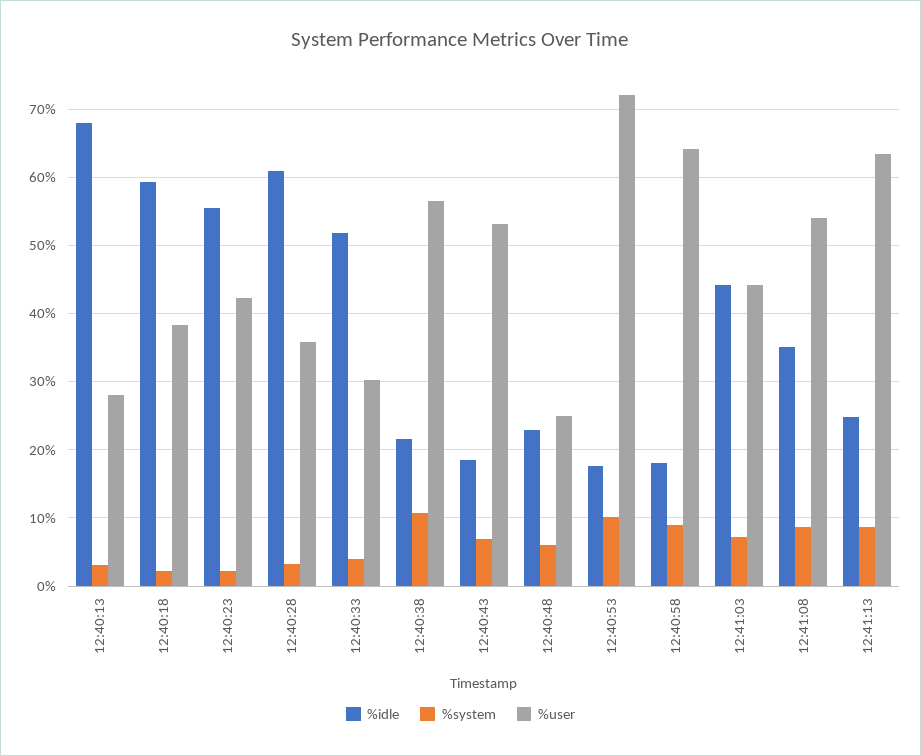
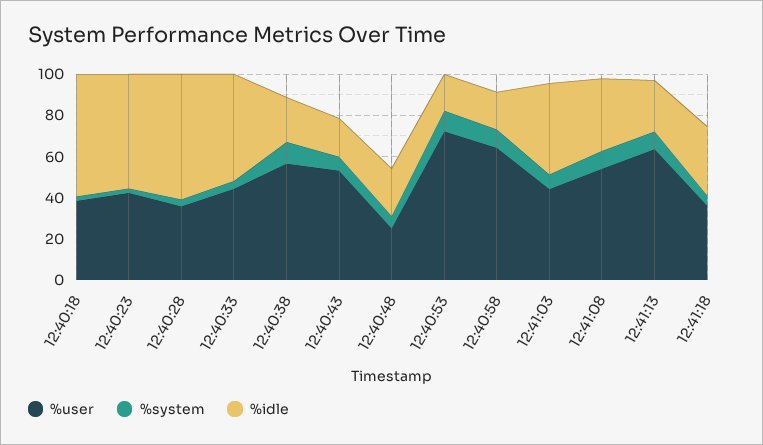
%idle, 12:40:13: 68 -> none
%system, 12:40:13: 3 -> none
%user, 12:40:13: 28 -> none
%user, 12:40:33: 30 -> 45
%user, 12:41:18: none -> 35
%system, 12:41:18: none -> 5
%idle, 12:41:18: none -> 35

